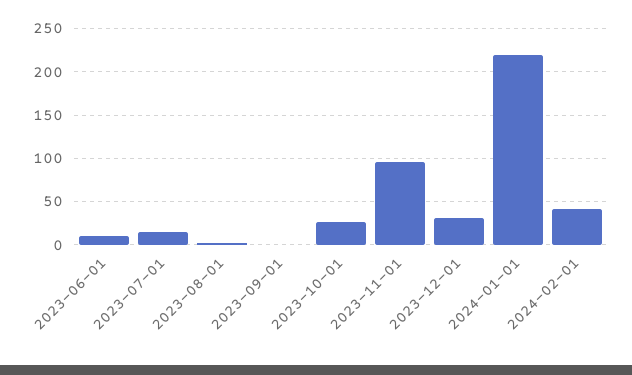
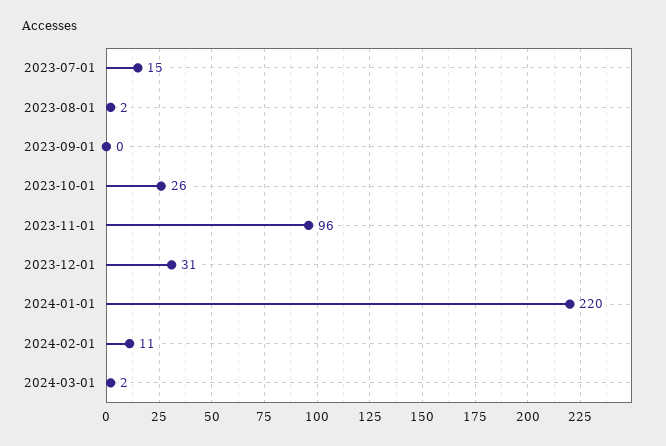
2023-06-01: 10 -> none
2024-02-01: 40 -> 11
2024-03-01: none -> 2

